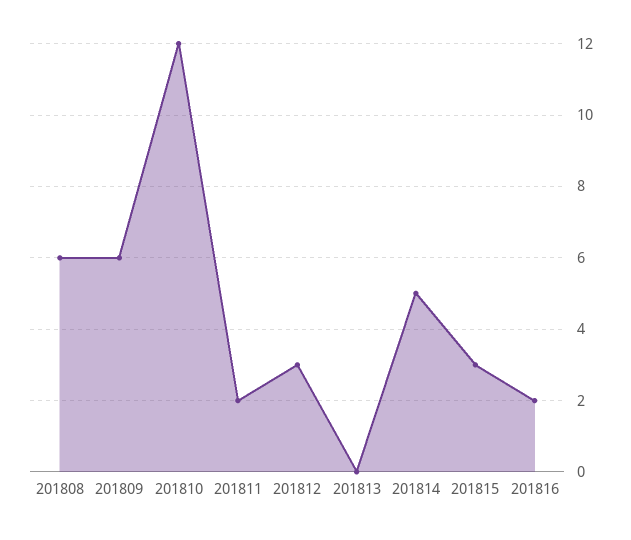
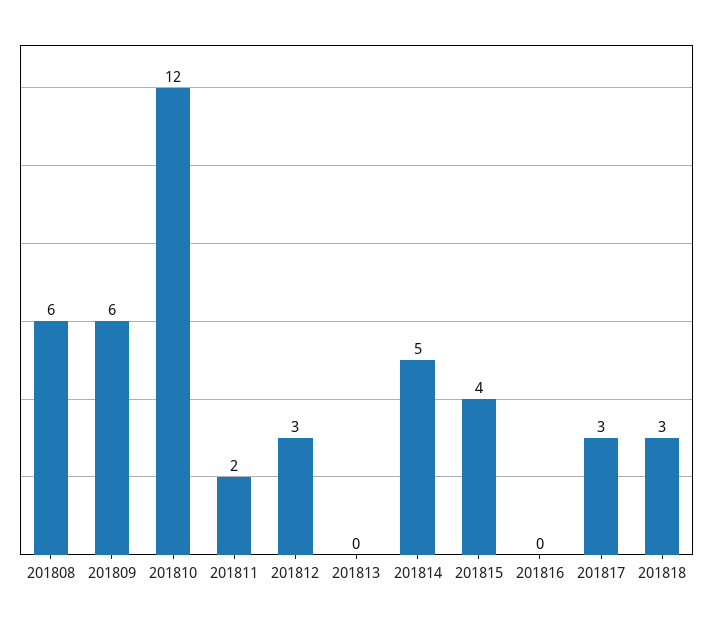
201815: 3 -> 4
201816: 2 -> 0
201817: none -> 3
201818: none -> 3

